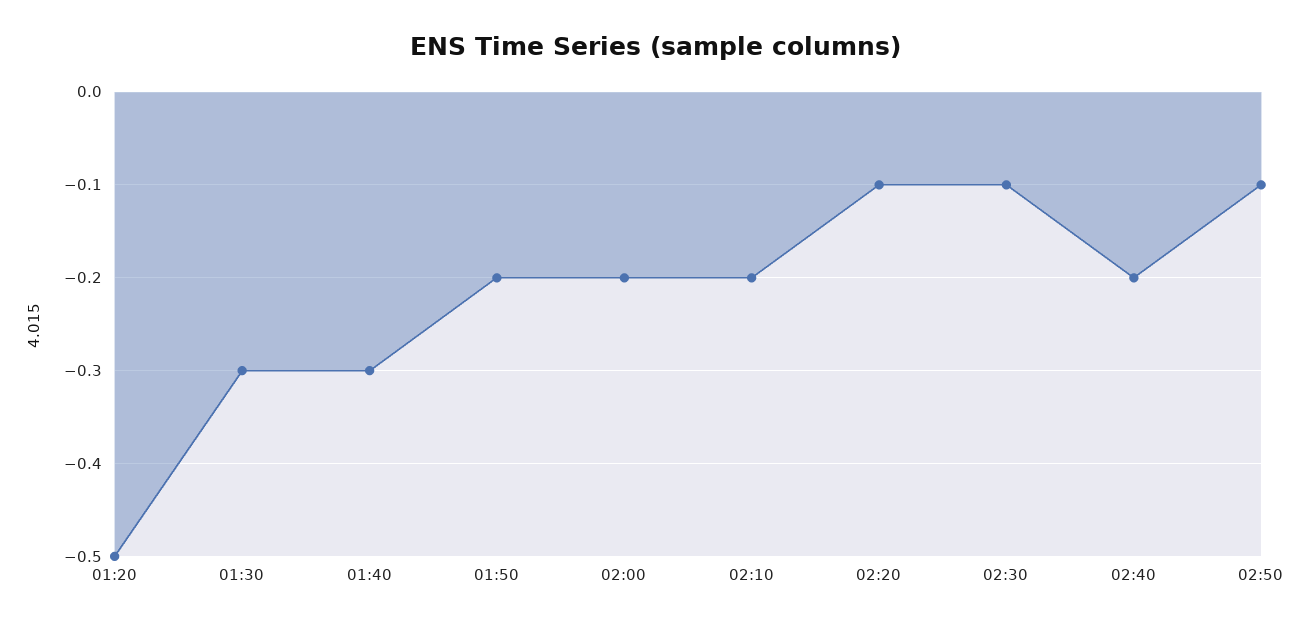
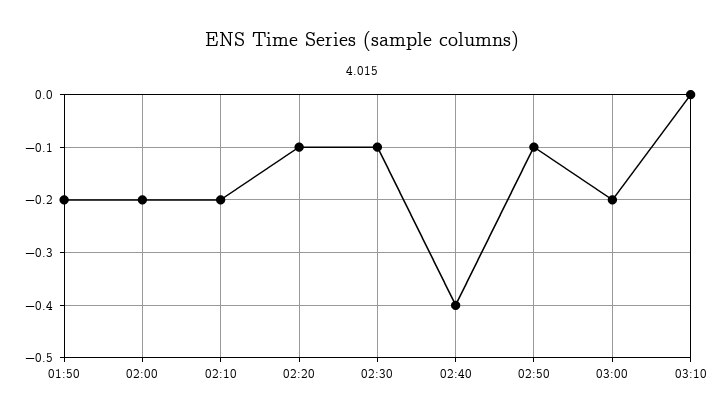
01:20: -0.5 -> none
01:30: -0.3 -> none
01:40: -0.3 -> none
02:40: -0.2 -> -0.4
03:00: none -> -0.2
03:10: none -> 0

